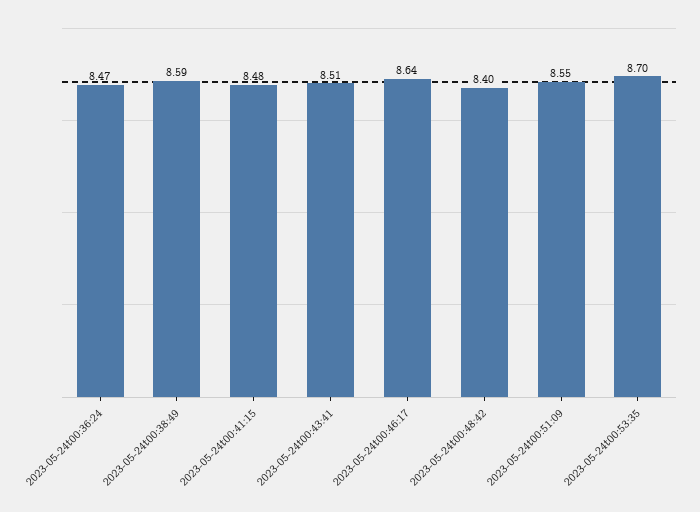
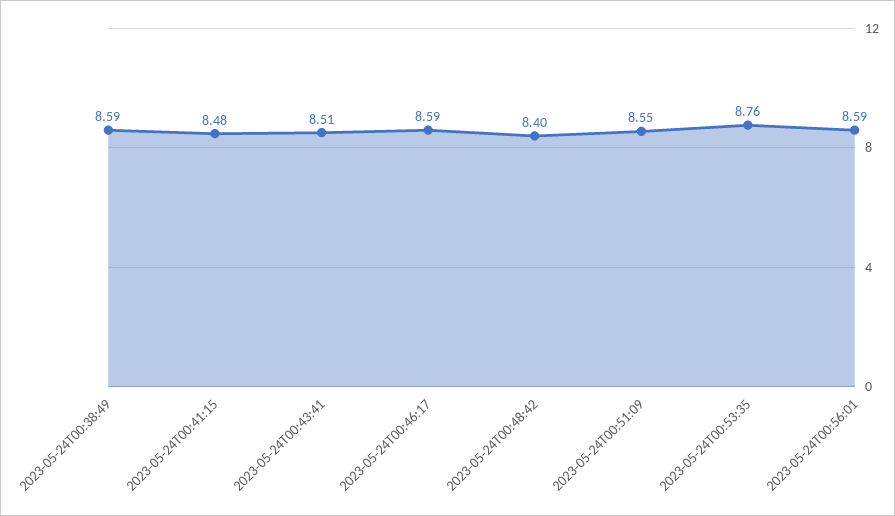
2023-05-24t00:36:24: 8.47 -> none
2023-05-24t00:46:17: 8.64 -> 8.59
2023-05-24t00:53:35: 8.7 -> 8.76
2023-05-24T00:56:01: none -> 8.59

